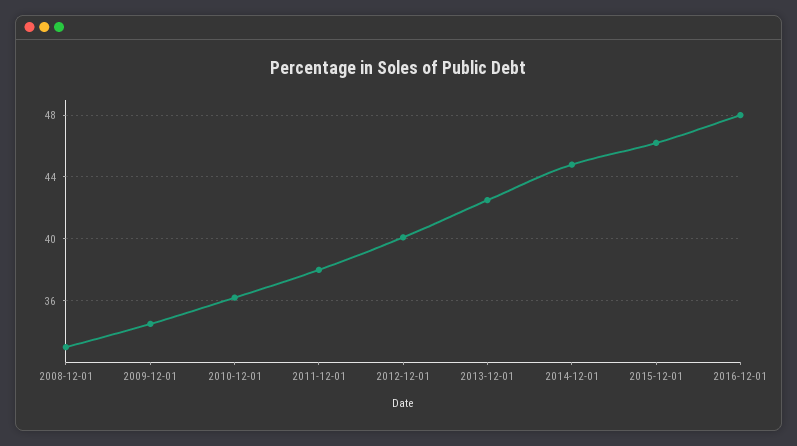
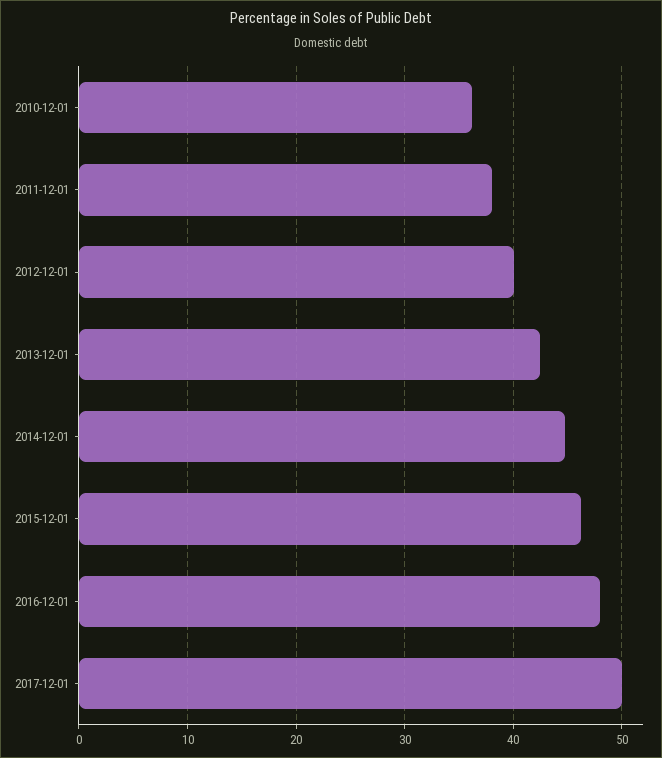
2008-12-01: 33 -> none
2009-12-01: 34.5 -> none
2017-12-01: none -> 50

